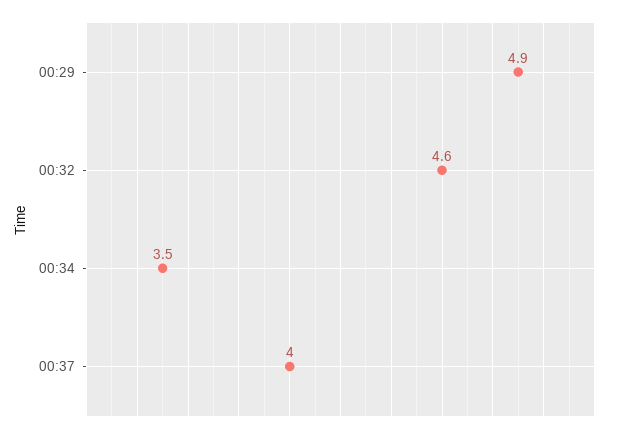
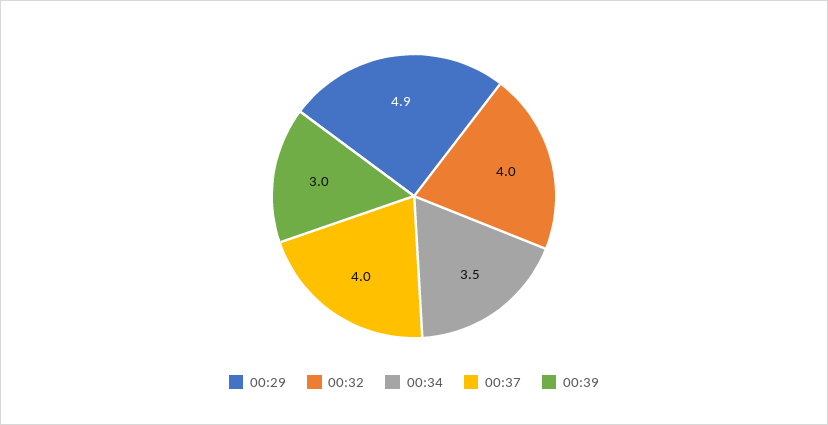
00:32: 4.6 -> 4
00:39: none -> 3

